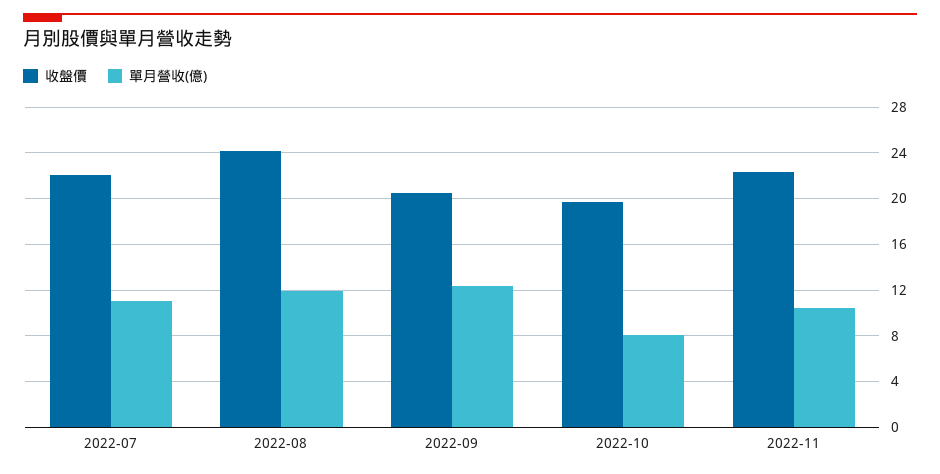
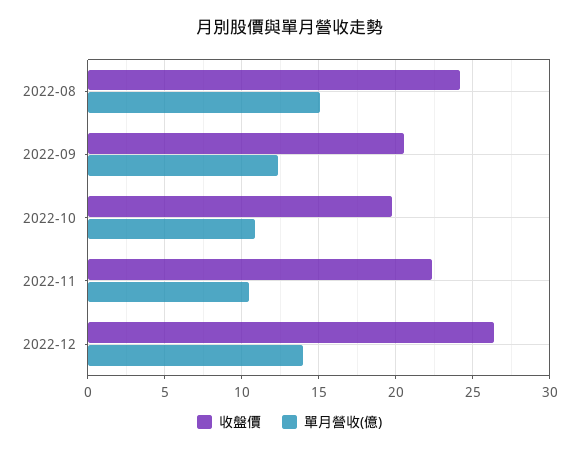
收盤價, 2022-07: 22 -> none
單月營收(億), 2022-07: 11 -> none
單月營收(億), 2022-08: 12 -> 15
單月營收(億), 2022-10: 8 -> 11
收盤價, 2022-12: none -> 26.5
單月營收(億), 2022-12: none -> 14

